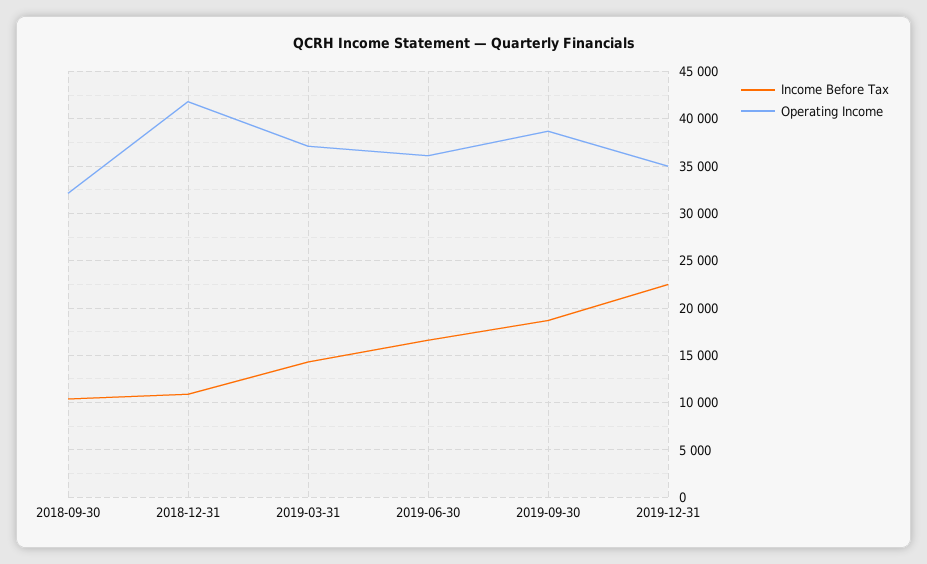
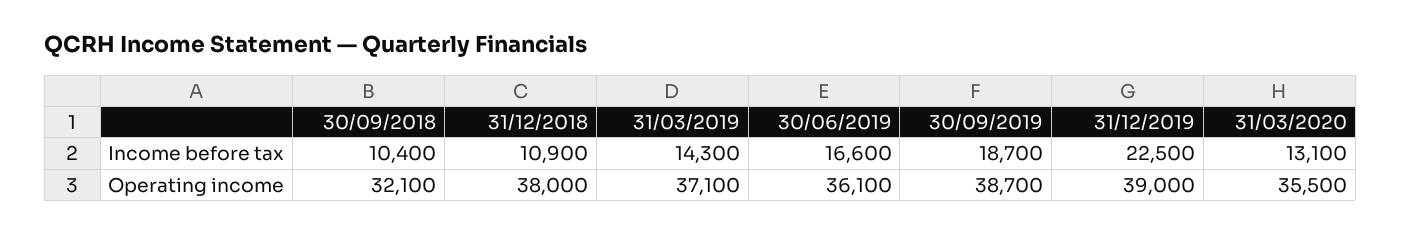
Operating Income, 2018-12-31: 42000 -> 38000
Operating Income, 2019-12-31: 35000 -> 39000
Income Before Tax, 31/03/2020: none -> 13100
Operating Income, 31/03/2020: none -> 35500

